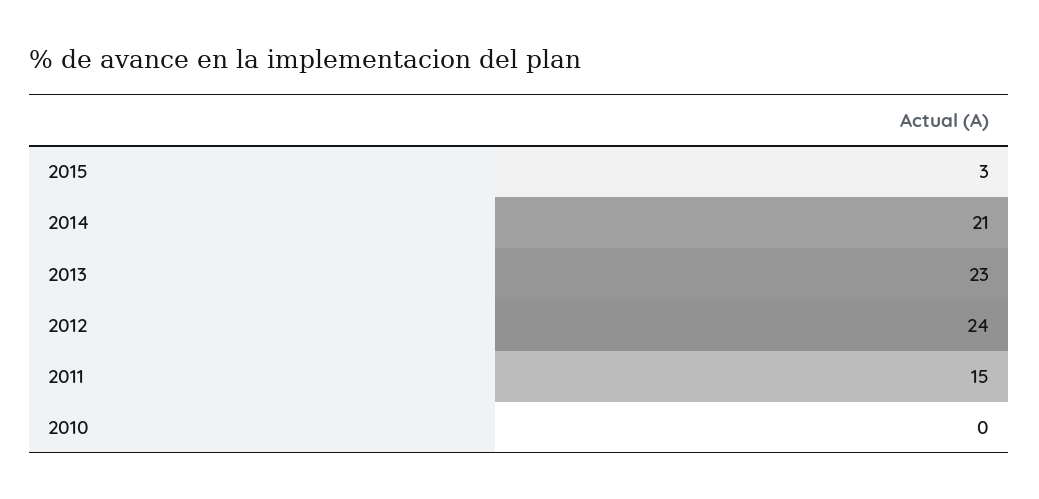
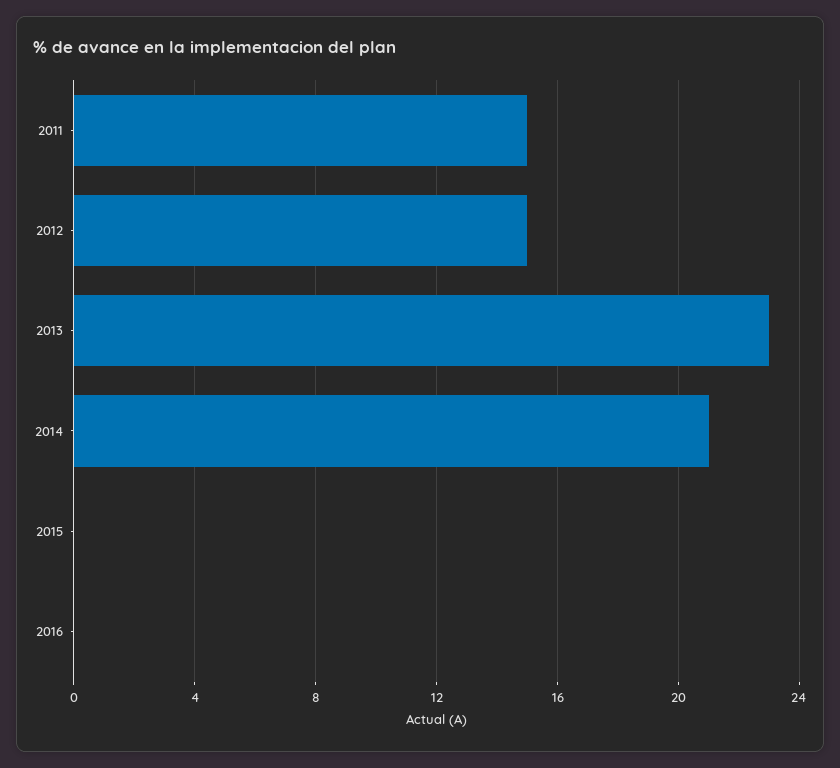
2015: 3 -> 0
2012: 24 -> 15
2010: 0 -> none
2016: none -> 0

